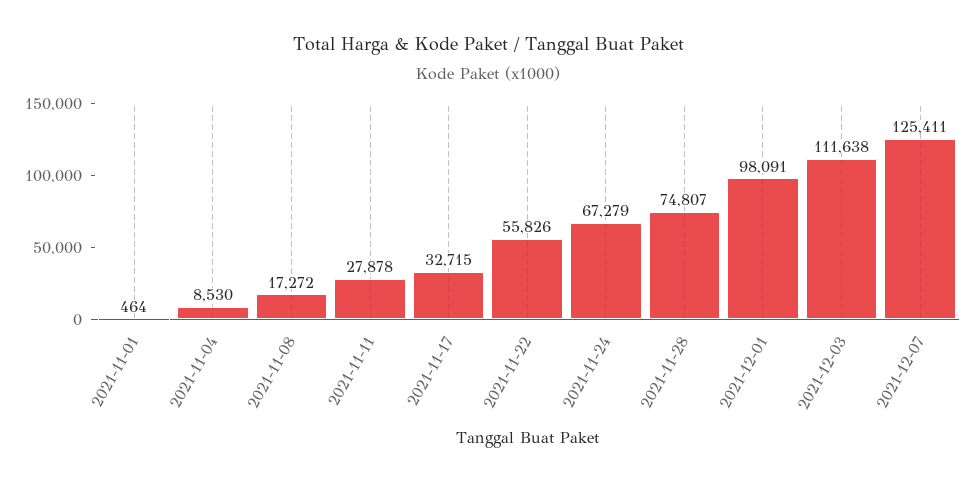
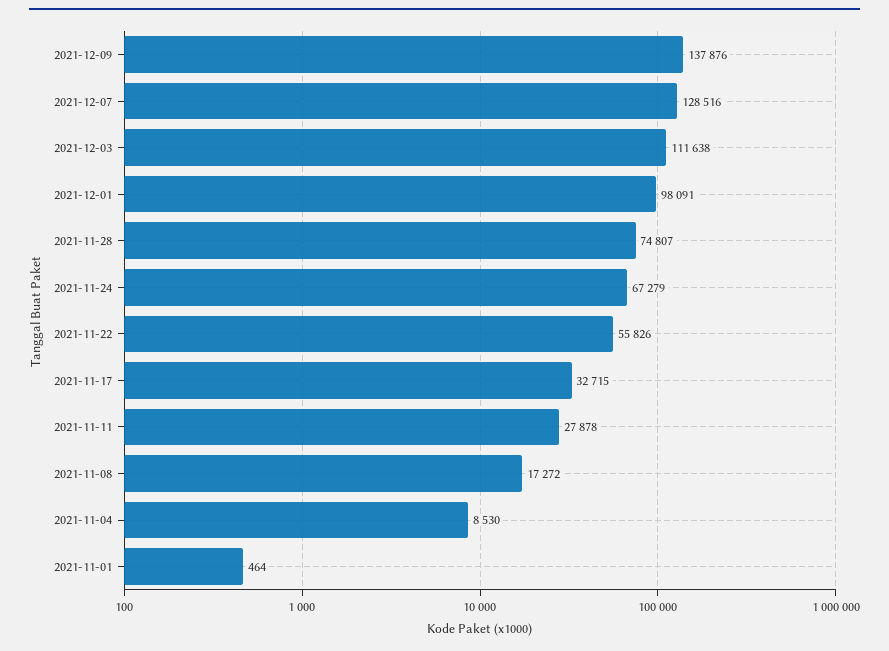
2021-12-07: 125411 -> 128516
2021-12-09: none -> 137876

